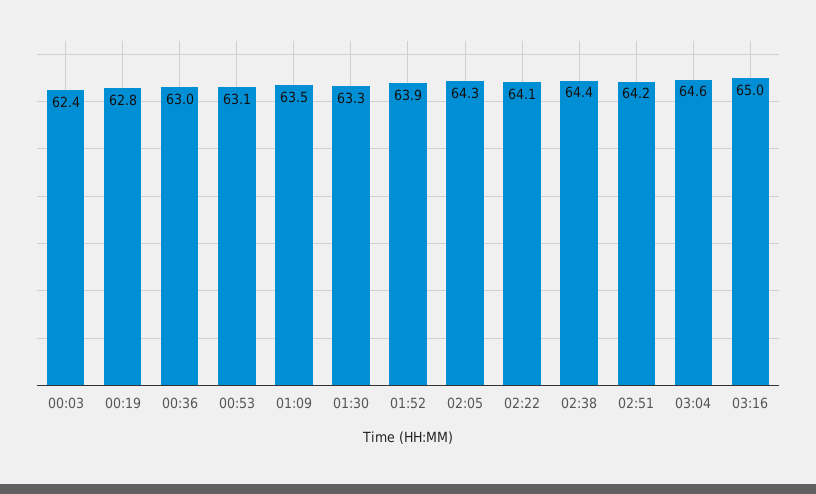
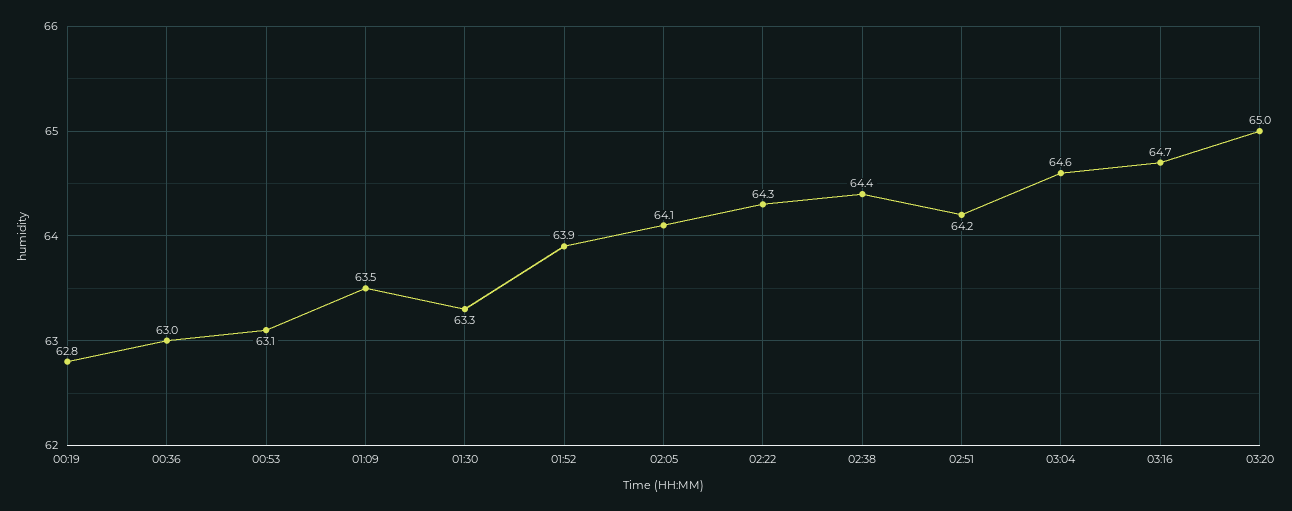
00:03: 62.4 -> none
02:05: 64.3 -> 64.1
02:22: 64.1 -> 64.3
03:16: 65 -> 64.7
03:20: none -> 65

